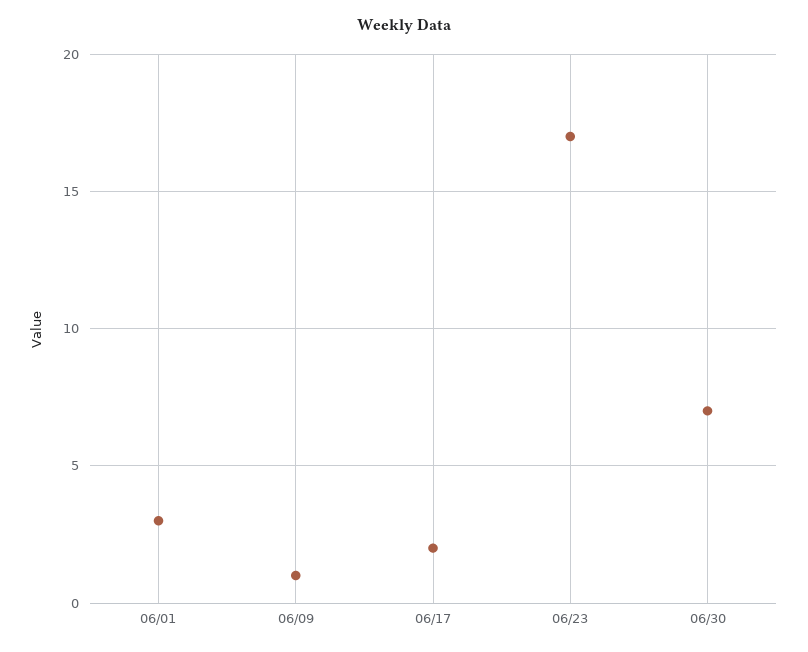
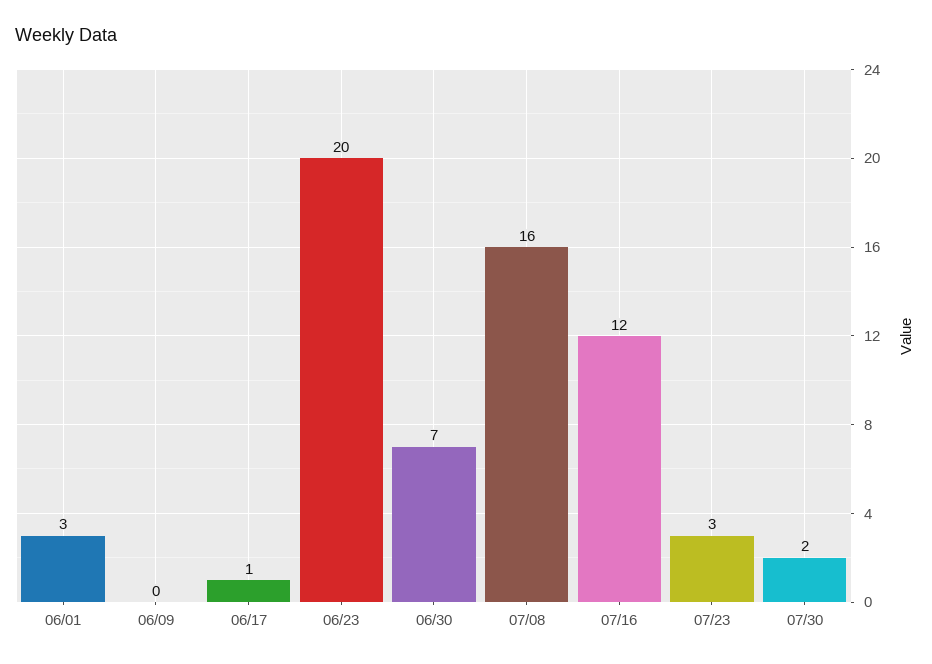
06/09: 1 -> 0
06/17: 2 -> 1
06/23: 17 -> 20
07/08: none -> 16
07/16: none -> 12
07/23: none -> 3
07/30: none -> 2

